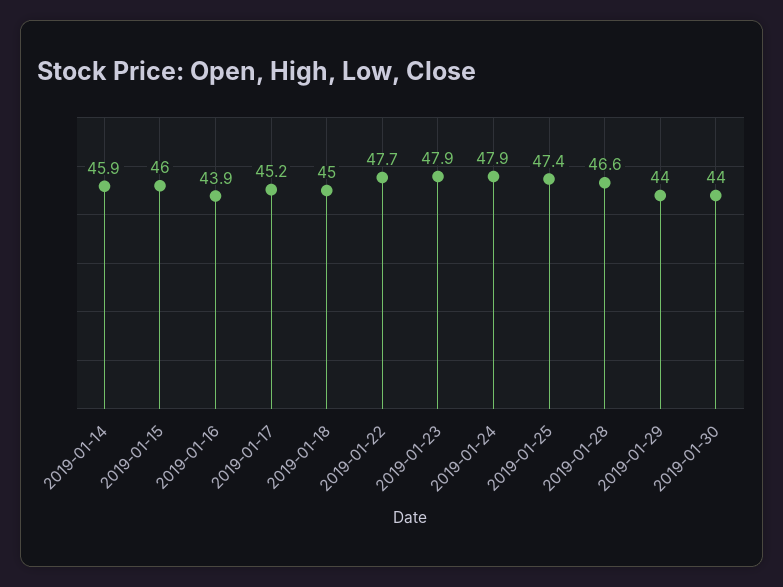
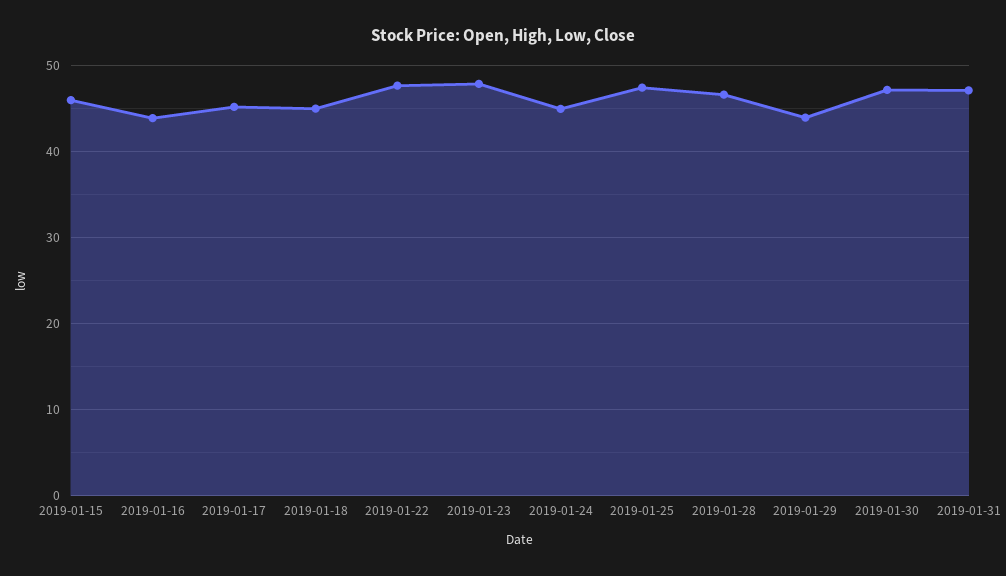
2019-01-14: 45.9 -> none
2019-01-24: 47.9 -> 45
2019-01-30: 44 -> 47
2019-01-31: none -> 47

